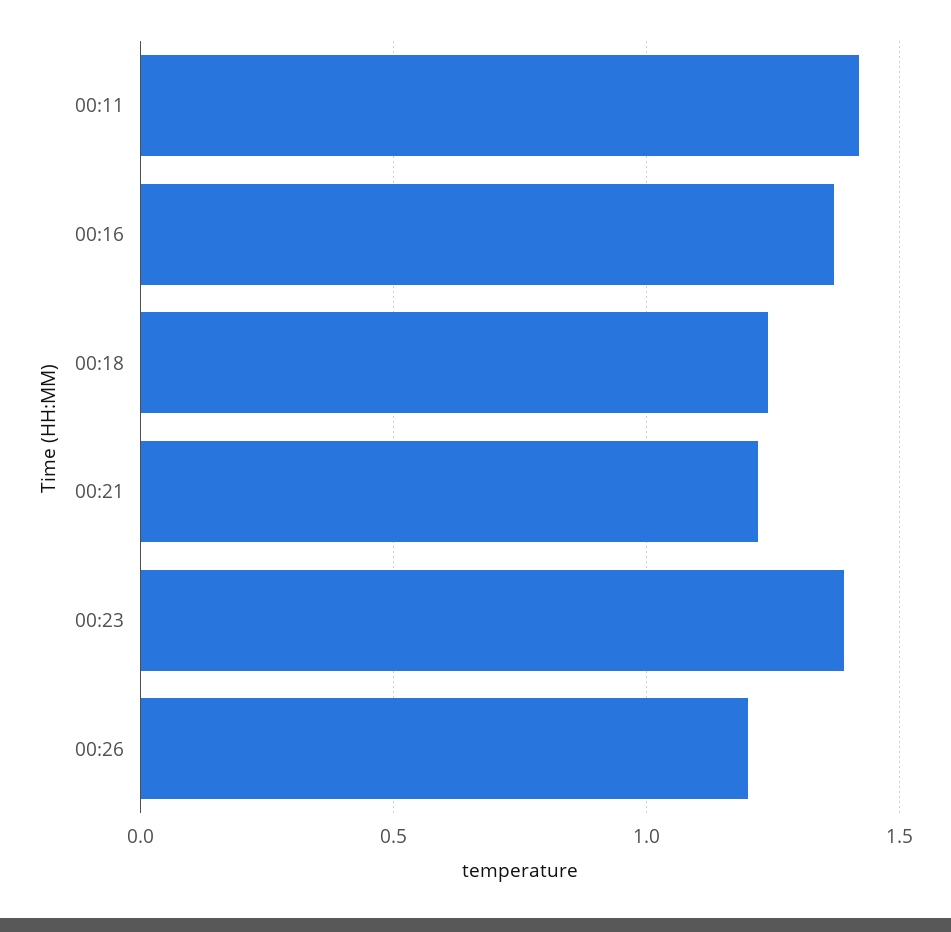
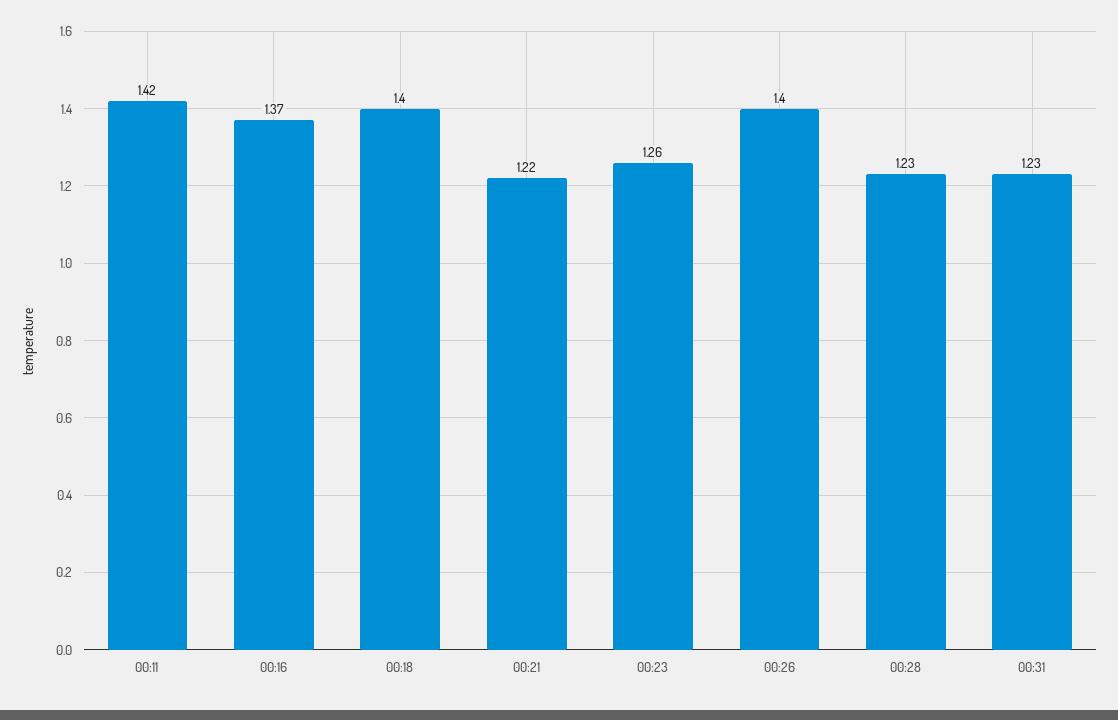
00:18: 1.25 -> 1.4
00:23: 1.4 -> 1.26
00:26: 1.2 -> 1.4
00:28: none -> 1.23
00:31: none -> 1.23

